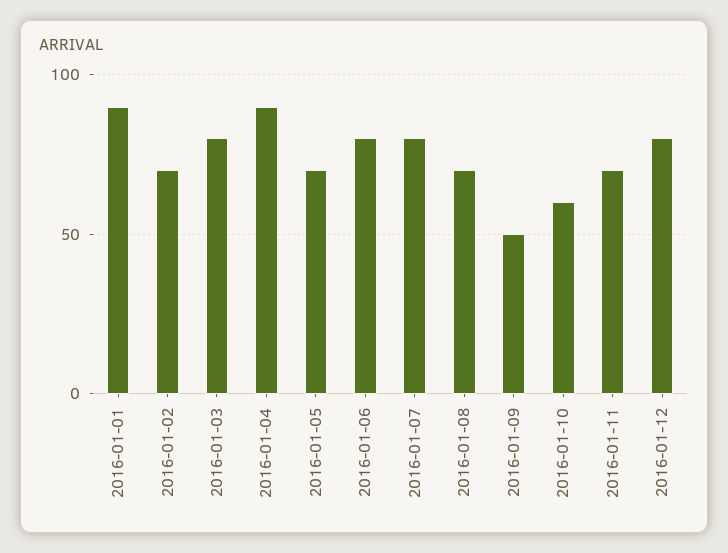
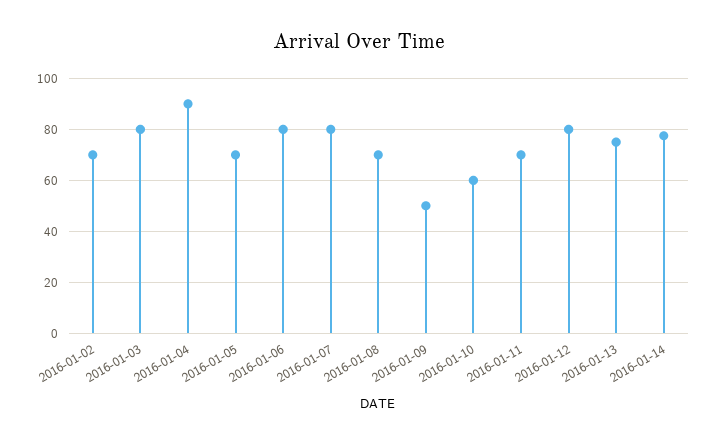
2016-01-01: 90 -> none
2016-01-13: none -> 75
2016-01-14: none -> 77.5

